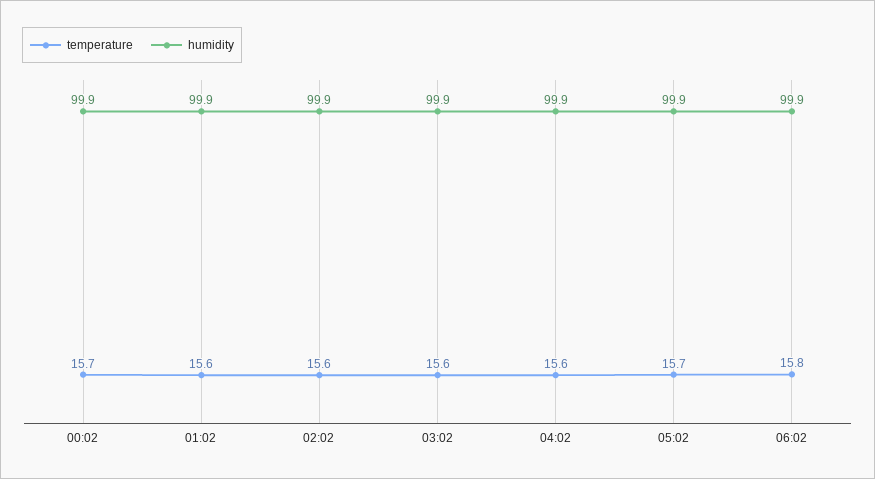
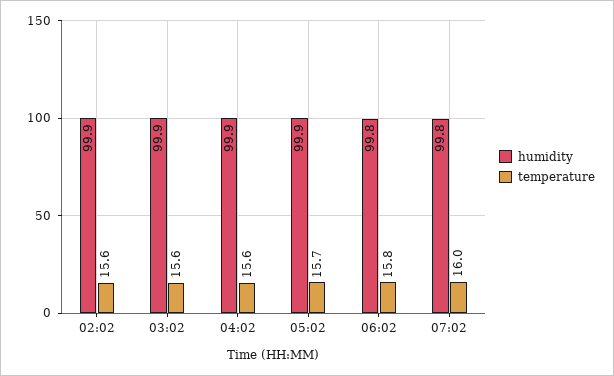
temperature, 00:02: 15.7 -> none
humidity, 00:02: 99.9 -> none
temperature, 01:02: 15.6 -> none
humidity, 01:02: 99.9 -> none
humidity, 06:02: 99.9 -> 99.8
humidity, 07:02: none -> 99.8
temperature, 07:02: none -> 16

